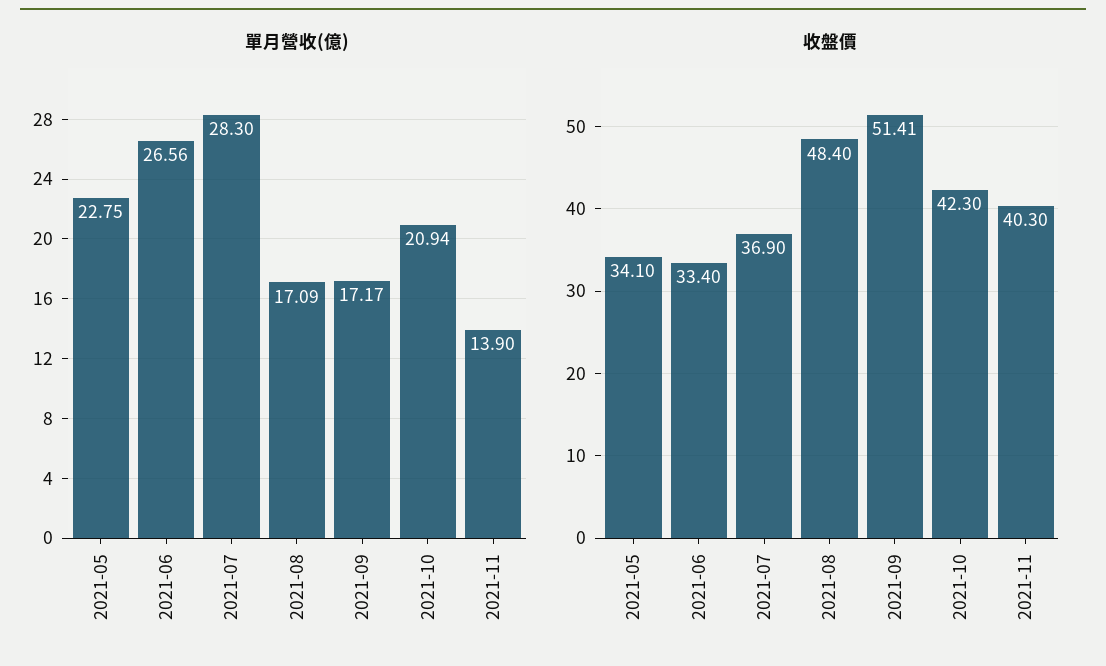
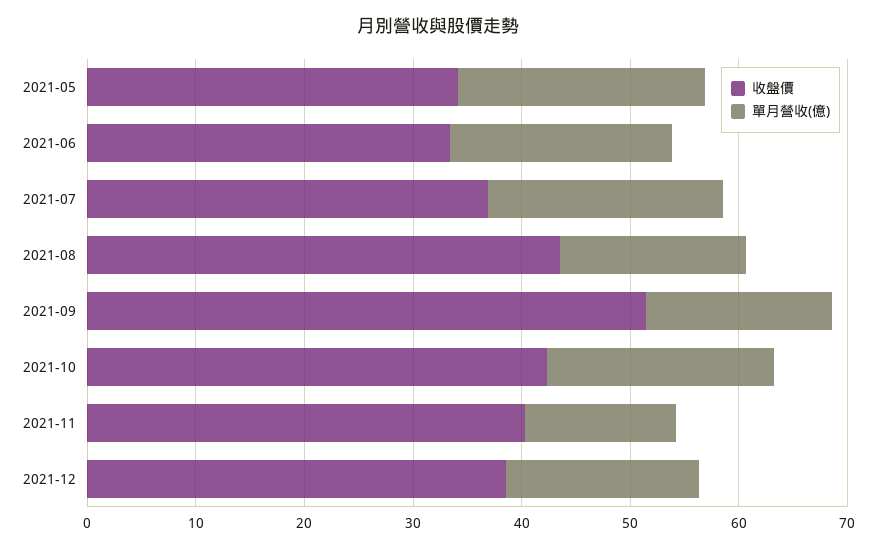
單月營收(億), 2021-06: 26.56 -> 20
單月營收(億), 2021-07: 28.3 -> 22
收盤價, 2021-08: 48.4 -> 44
收盤價, 2021-12: none -> 38
單月營收(億), 2021-12: none -> 18

